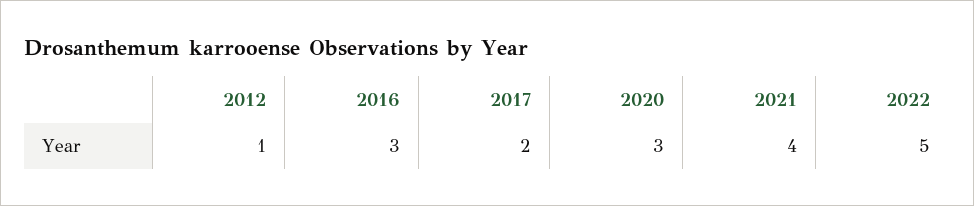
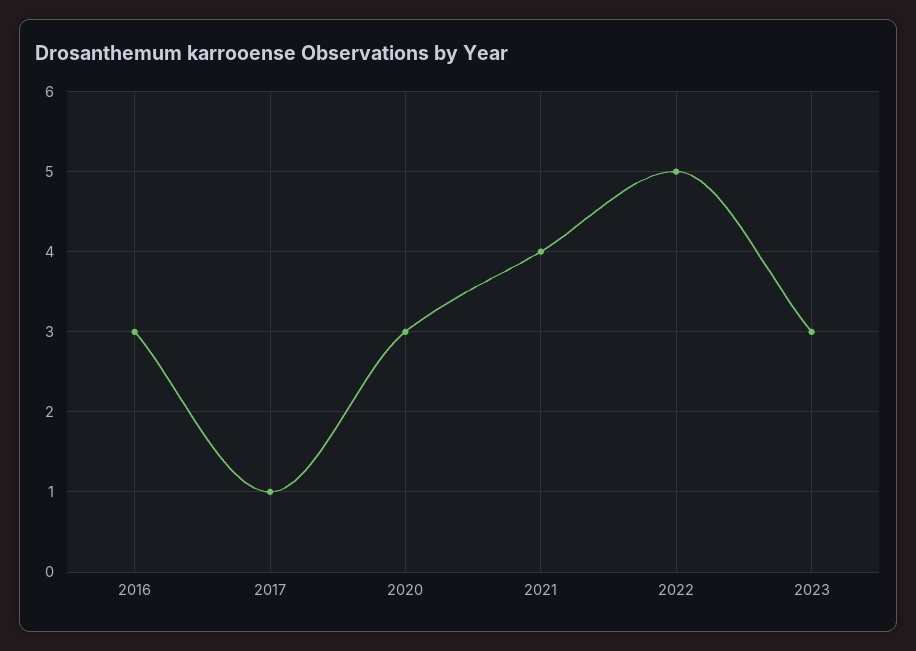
2012: 1 -> none
2017: 2 -> 1
2023: none -> 3

